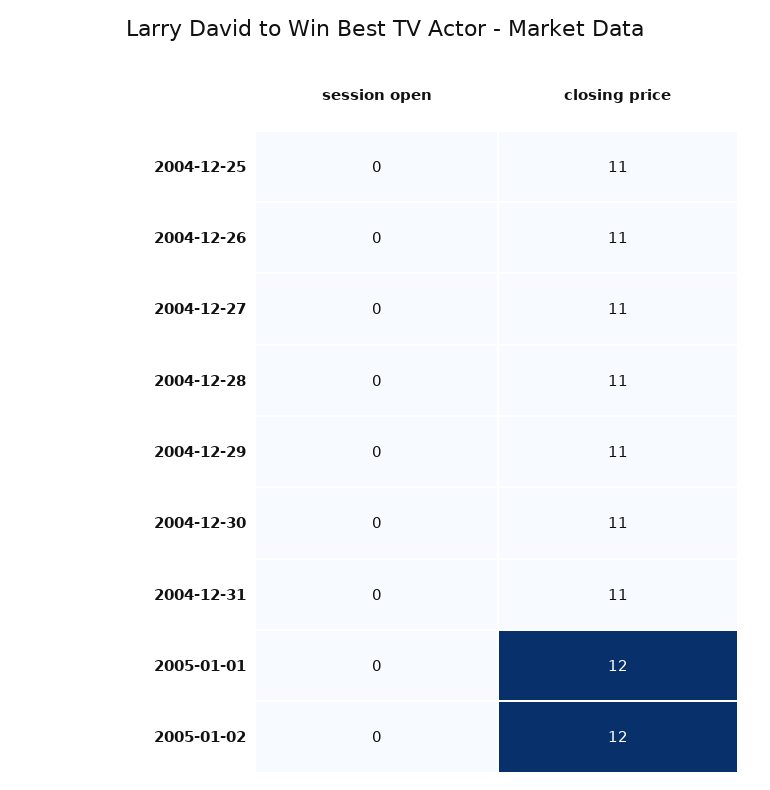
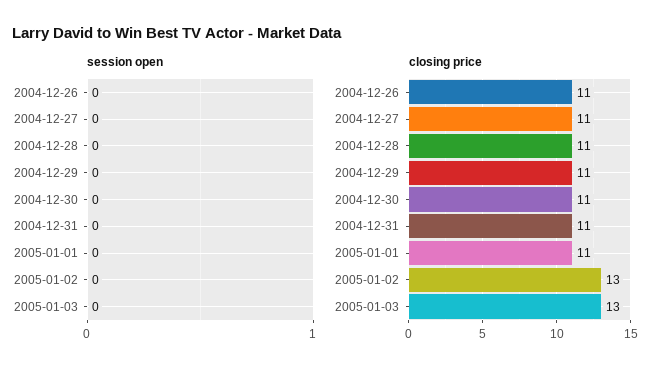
session open, 2004-12-25: 0 -> none
closing price, 2004-12-25: 11 -> none
closing price, 2005-01-01: 12 -> 11
closing price, 2005-01-02: 12 -> 13
session open, 2005-01-03: none -> 0
closing price, 2005-01-03: none -> 13

